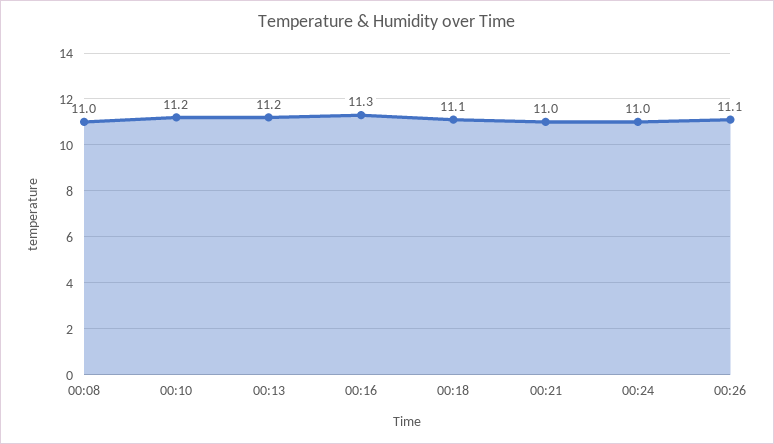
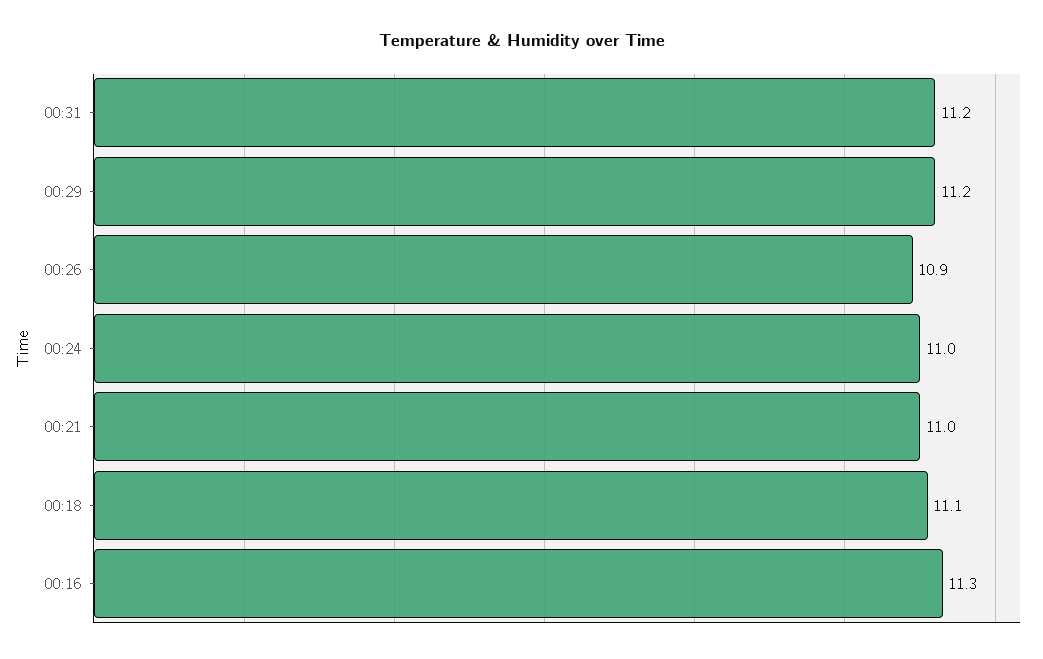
00:08: 11 -> none
00:10: 11.2 -> none
00:13: 11.2 -> none
00:26: 11.1 -> 10.9
00:31: none -> 11.2
00:29: none -> 11.2

